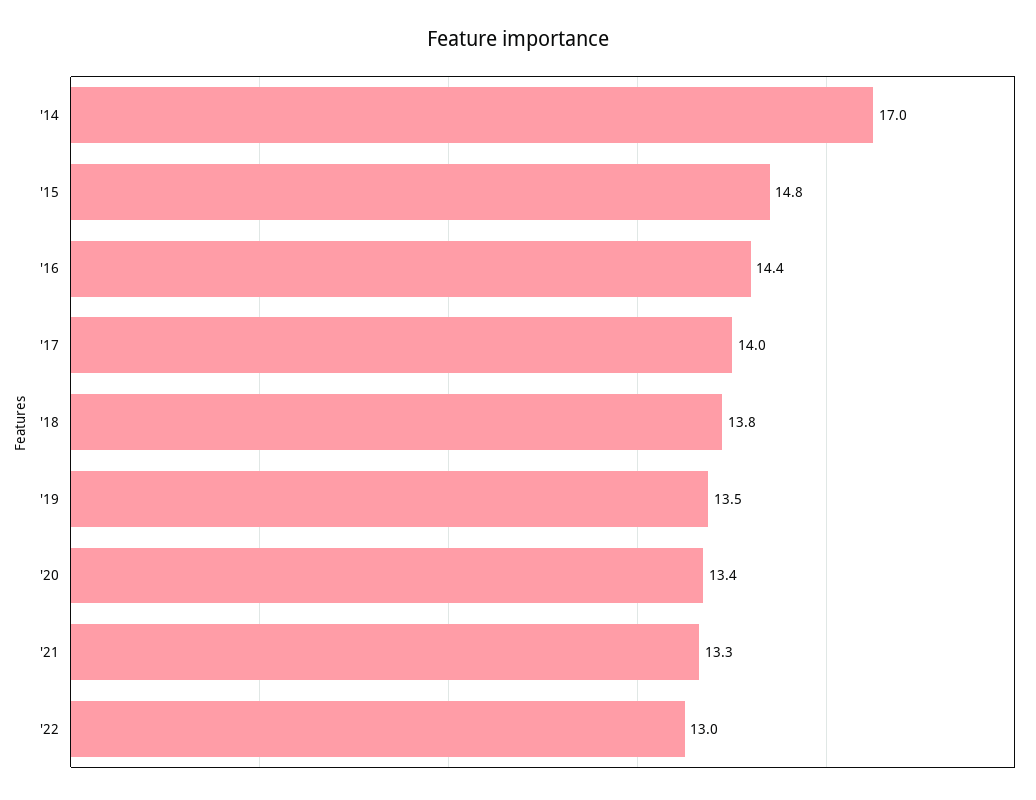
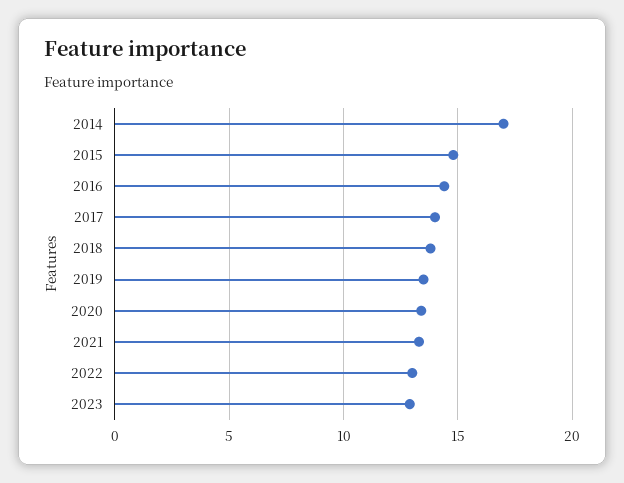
2023: none -> 13

